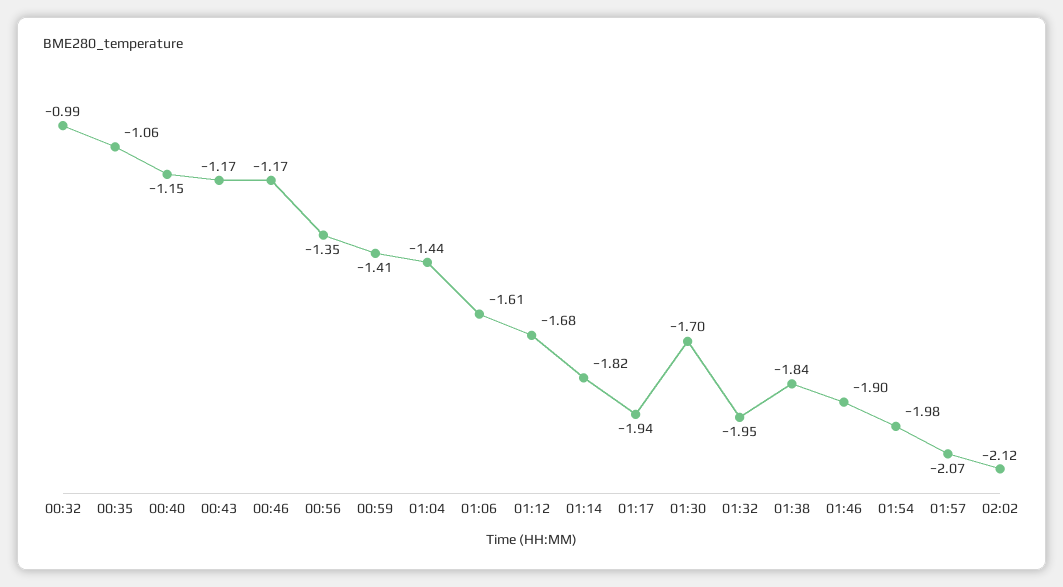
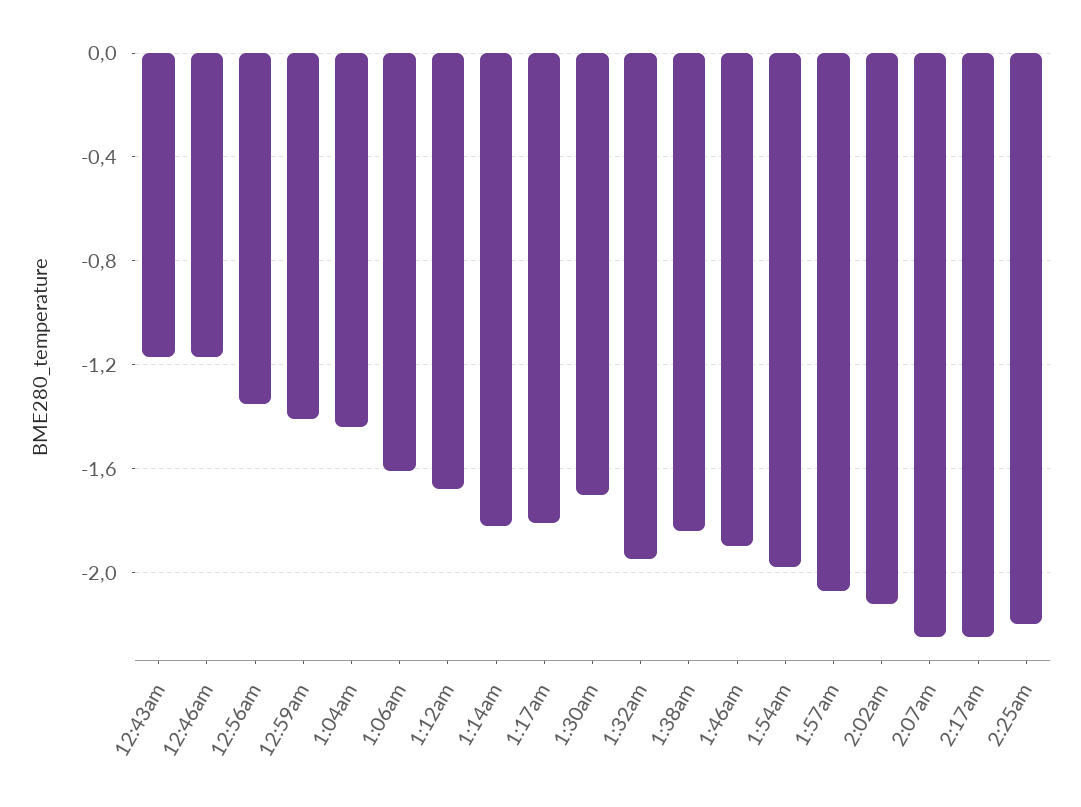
00:32: -0.99 -> none
00:35: -1.06 -> none
00:40: -1.15 -> none
01:17: -1.94 -> -1.8
2:07am: none -> -2.25
2:17am: none -> -2.25
2:25am: none -> -2.2

